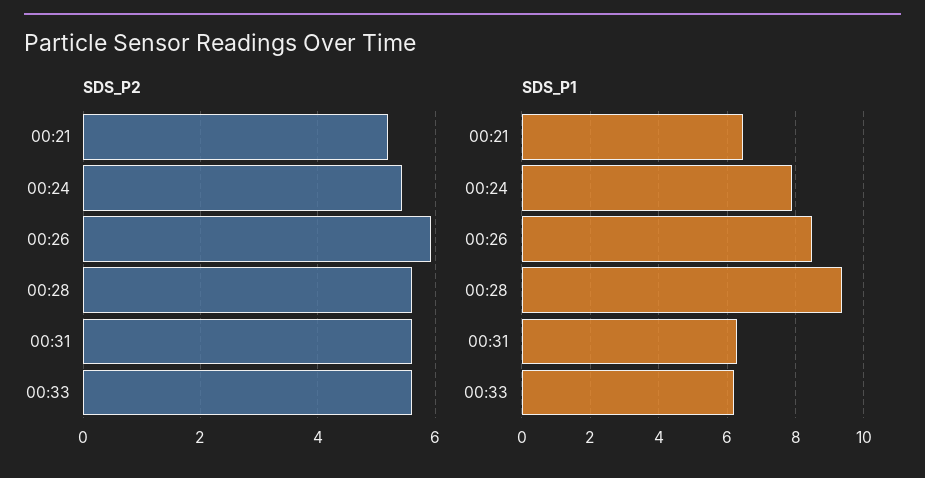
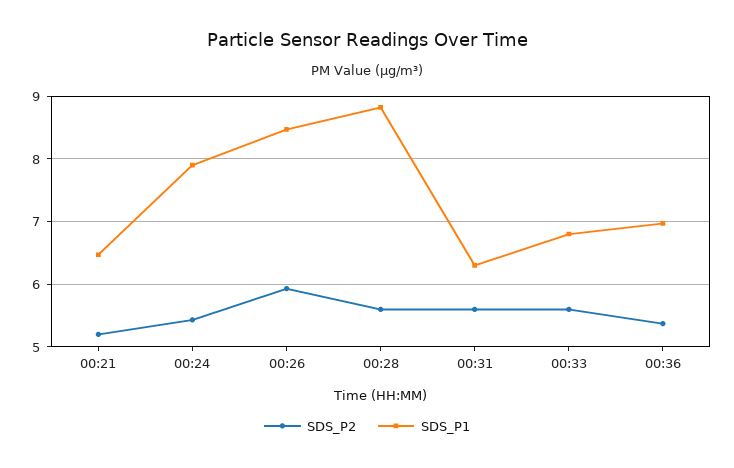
SDS_P1, 00:28: 9.4 -> 8.8
SDS_P1, 00:33: 6.2 -> 6.8
SDS_P2, 00:36: none -> 5.4
SDS_P1, 00:36: none -> 7

